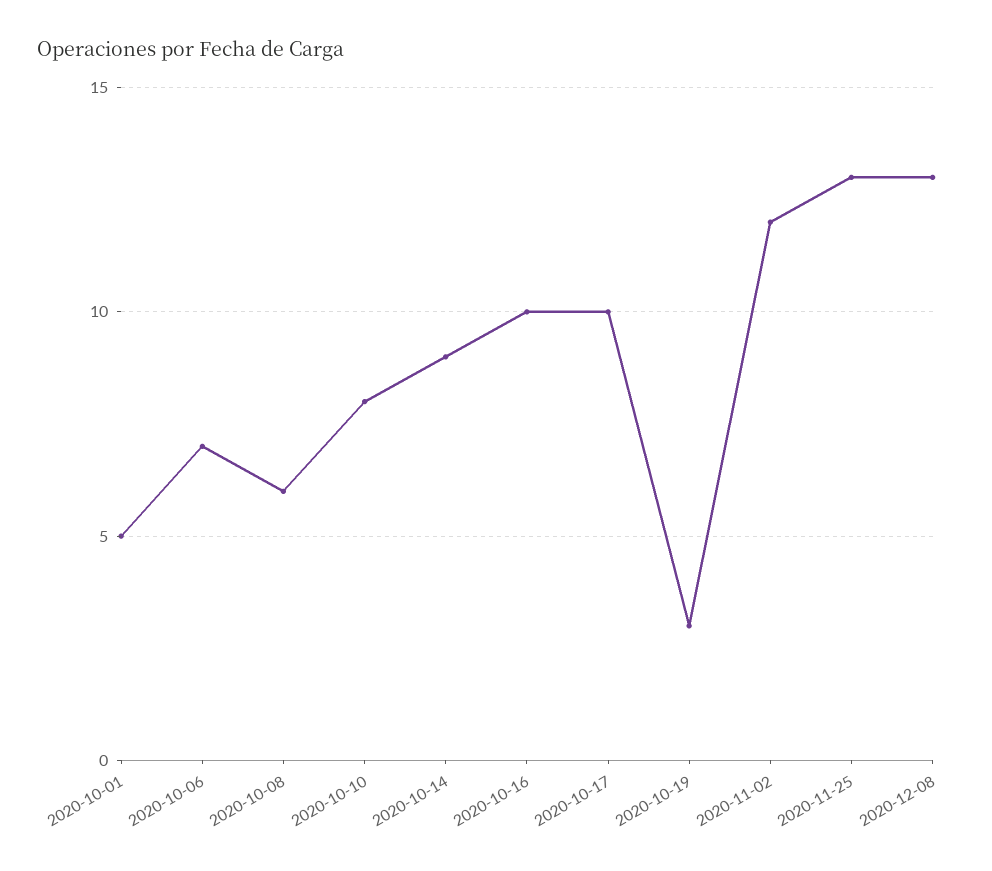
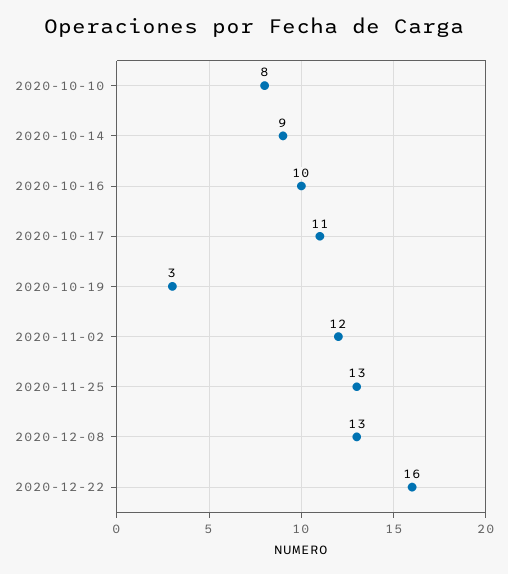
2020-10-01: 5 -> none
2020-10-06: 7 -> none
2020-10-08: 6 -> none
2020-10-17: 10 -> 11
2020-12-22: none -> 16

